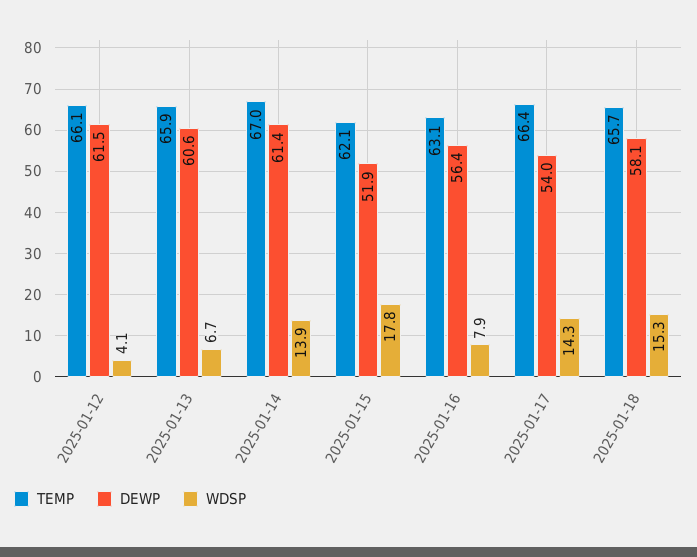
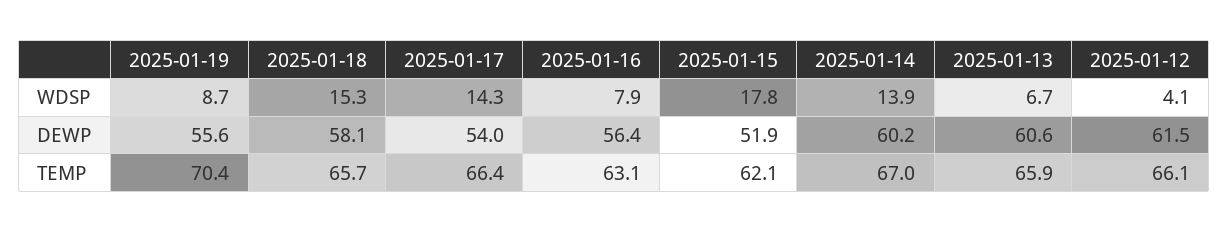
DEWP, 2025-01-14: 61.4 -> 60.2
WDSP, 2025-01-19: none -> 8.7
DEWP, 2025-01-19: none -> 55.6
TEMP, 2025-01-19: none -> 70.4

